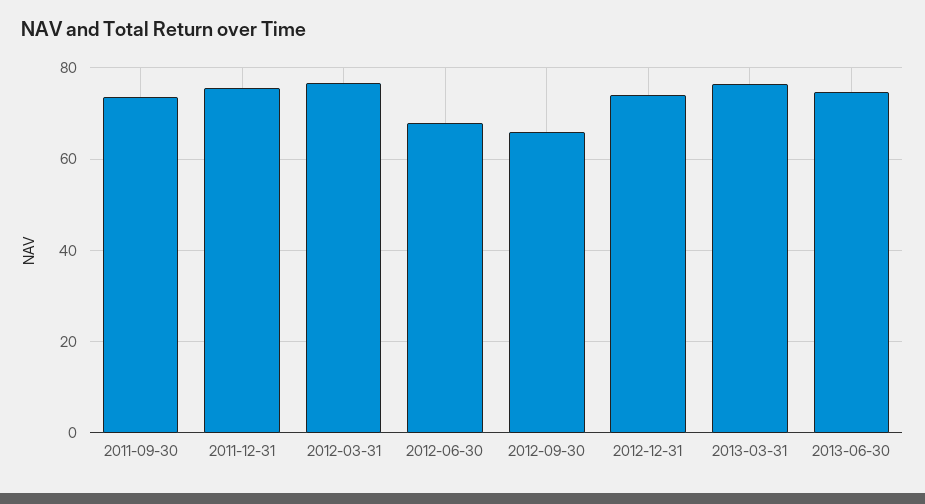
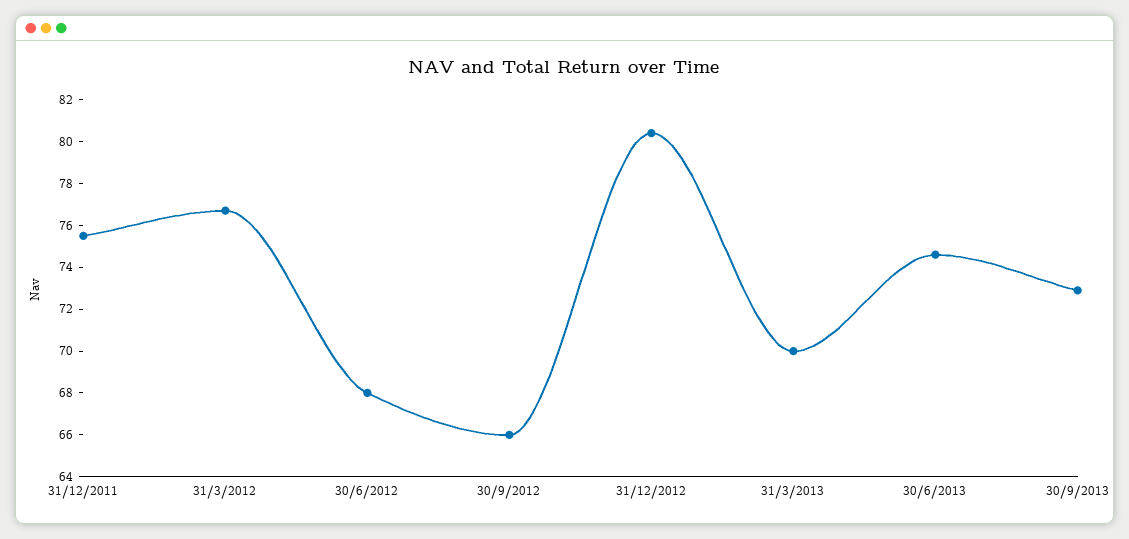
2011-09-30: 74 -> none
2012-12-31: 74 -> 80.5
2013-03-31: 76 -> 70
30/9/2013: none -> 73

